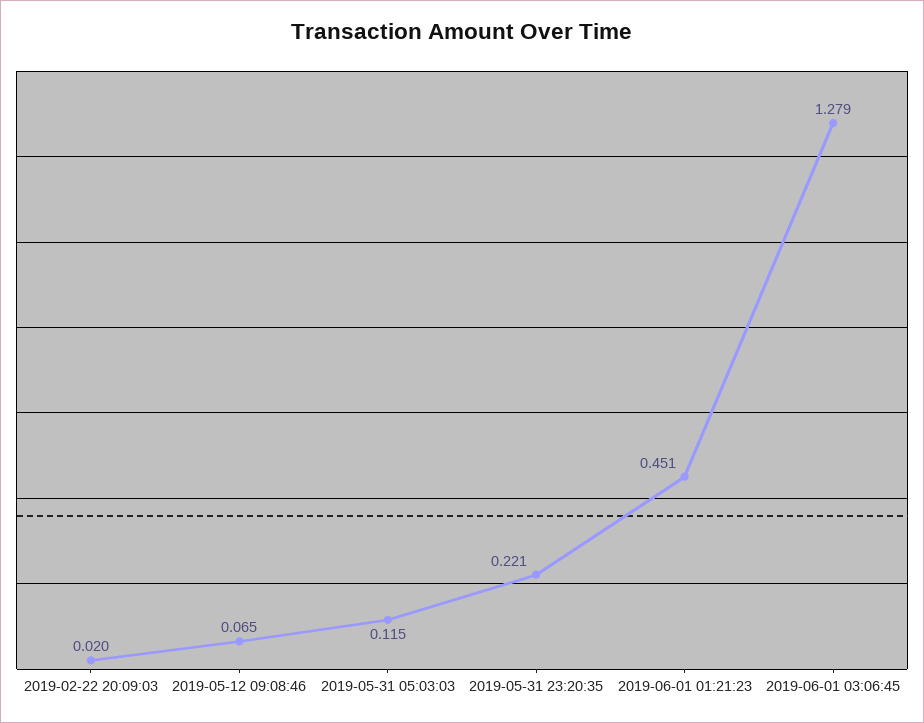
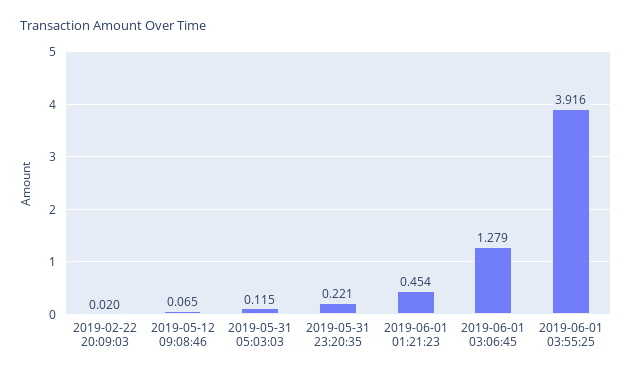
2019-06-01 01:21:23: 0.451 -> 0.454
2019-06-01 03:55:25: none -> 3.916

